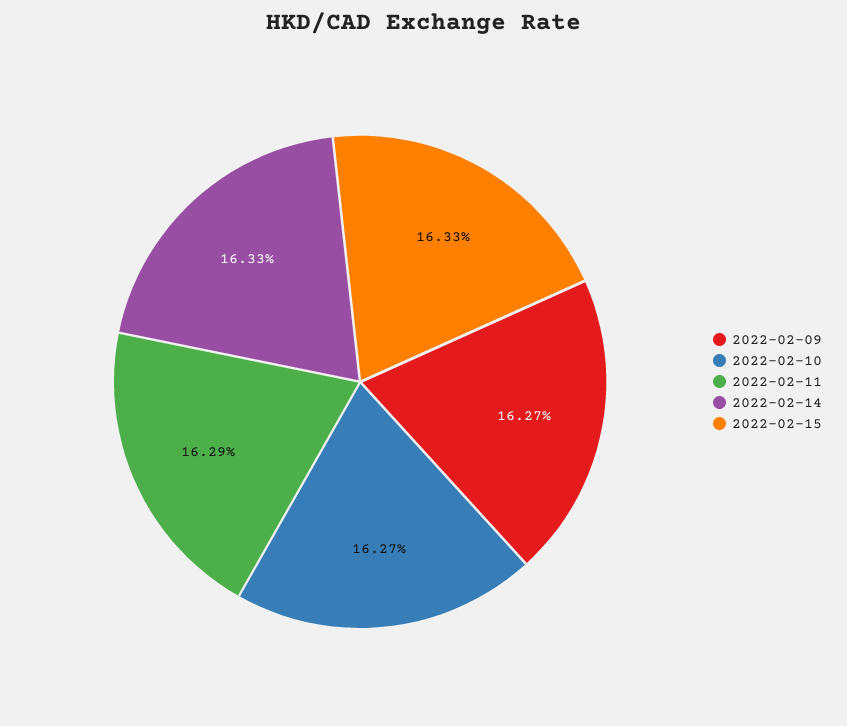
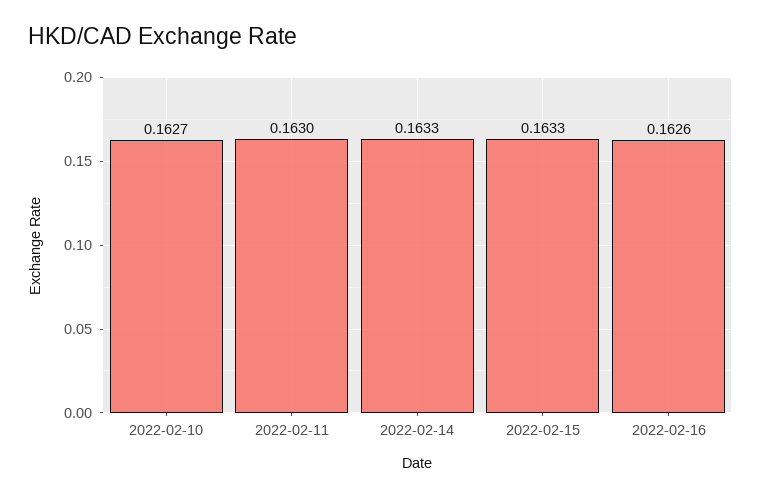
2022-02-09: 0.1627 -> none
2022-02-11: 0.1629 -> 0.163
2022-02-16: none -> 0.1626

